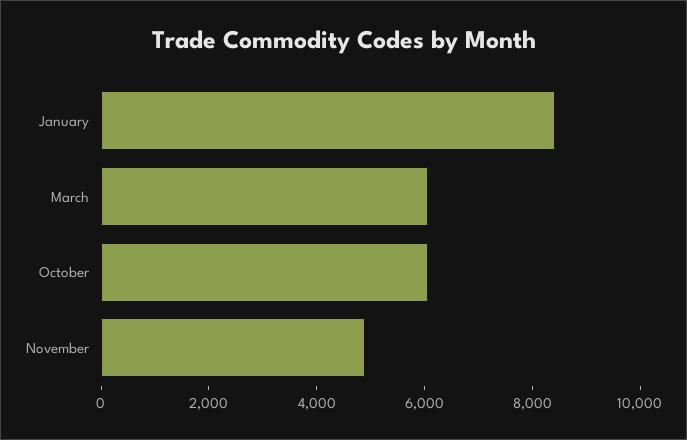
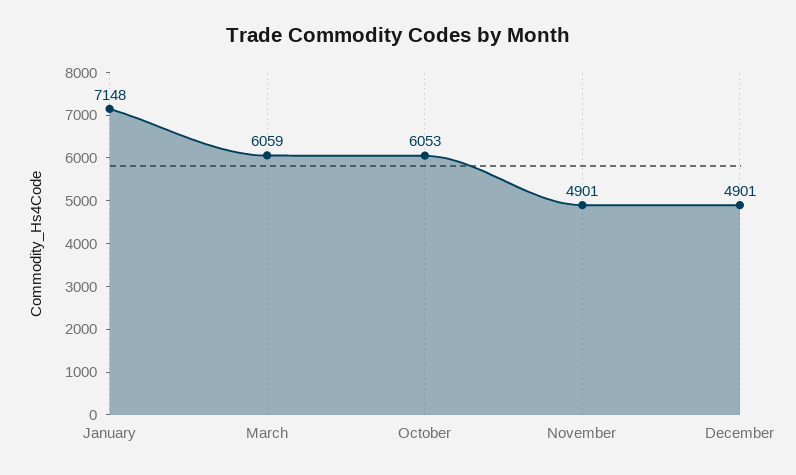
January: 8500 -> 7148
December: none -> 4901

